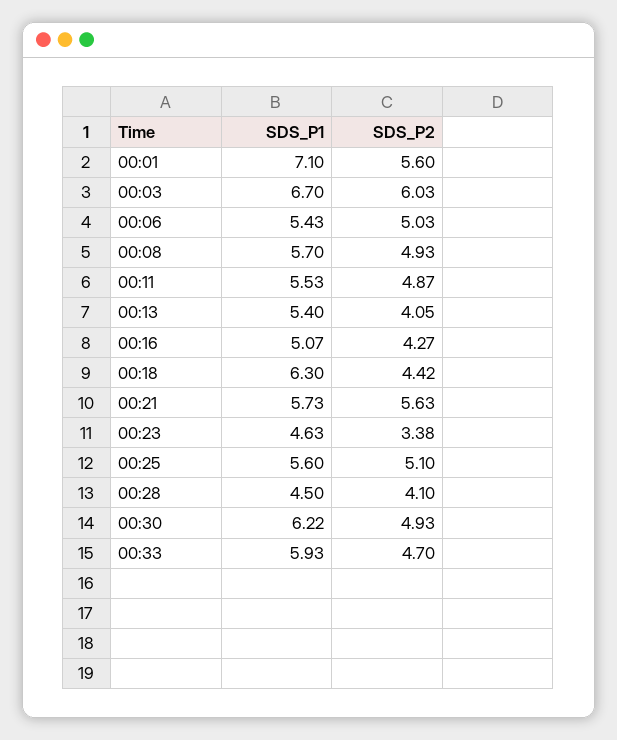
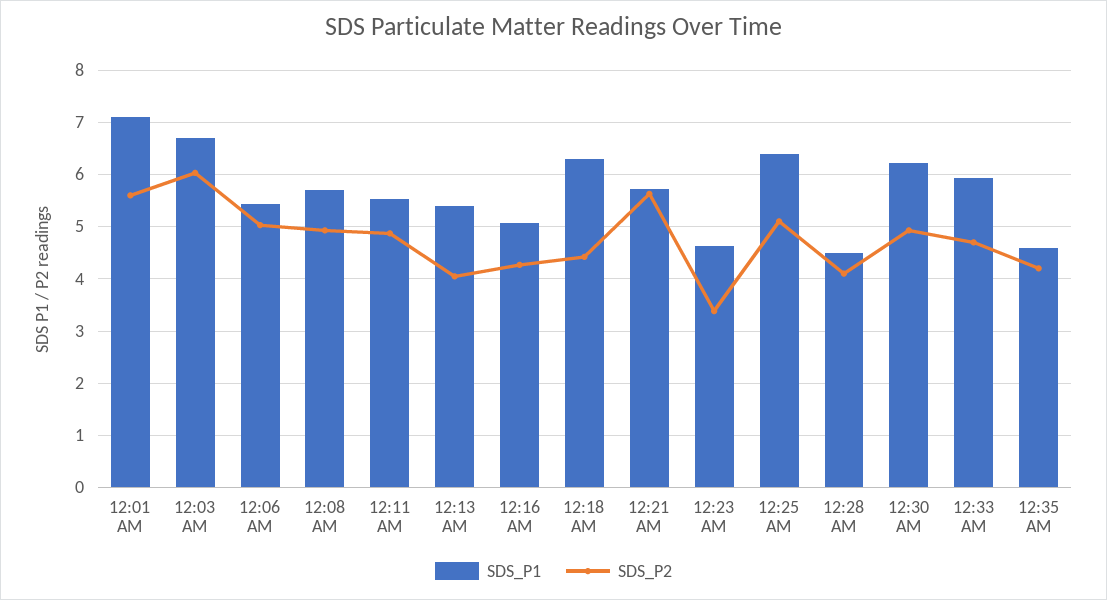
SDS_P1, 00:25: 5.6 -> 6.4
SDS_P1, 12:35 AM: none -> 4.6
SDS_P2, 12:35 AM: none -> 4.2

